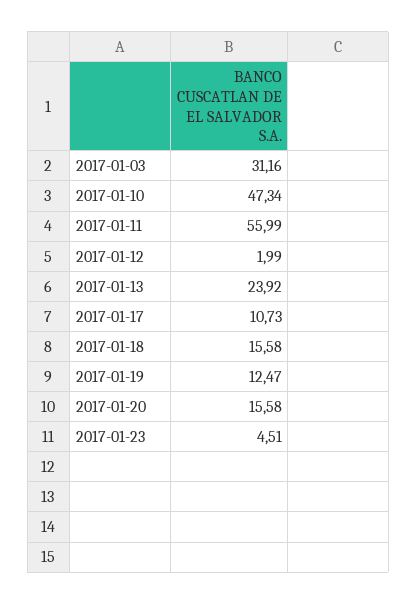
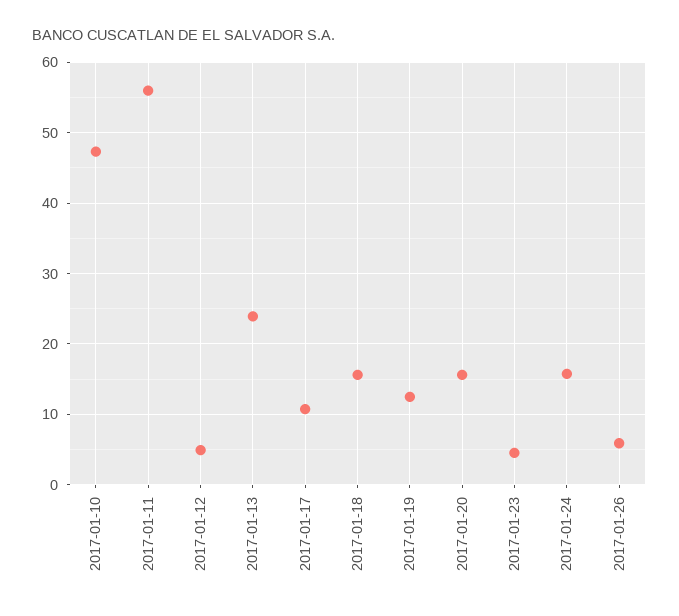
2017-01-03: 31.16 -> none
2017-01-12: 1.99 -> 5
2017-01-24: none -> 16
2017-01-26: none -> 6

